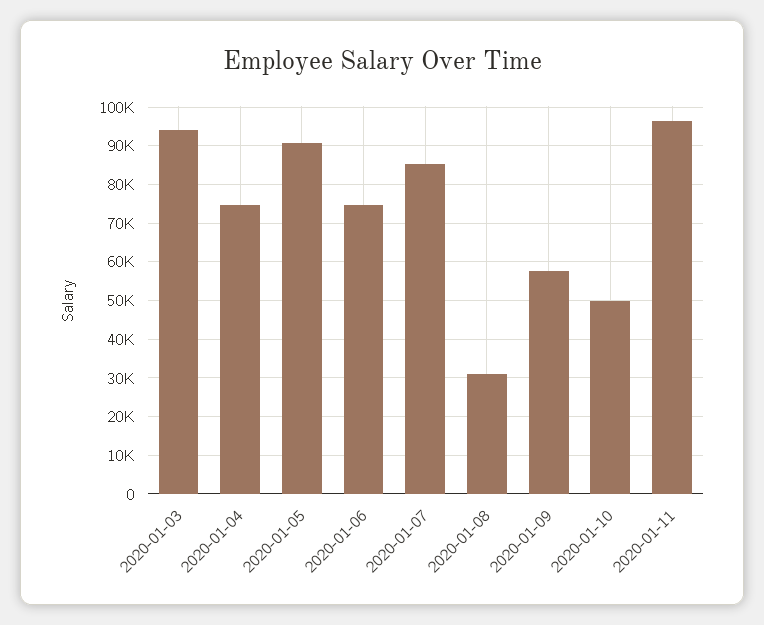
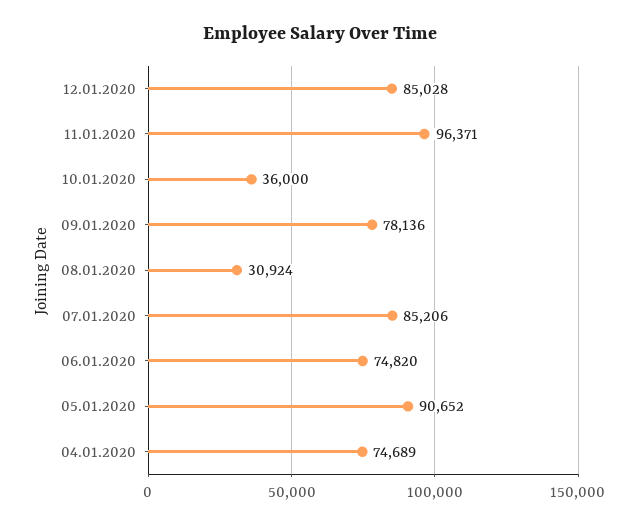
2020-01-03: 94000 -> none
2020-01-09: 58000 -> 78136
2020-01-10: 50000 -> 36000
12.01.2020: none -> 85028

